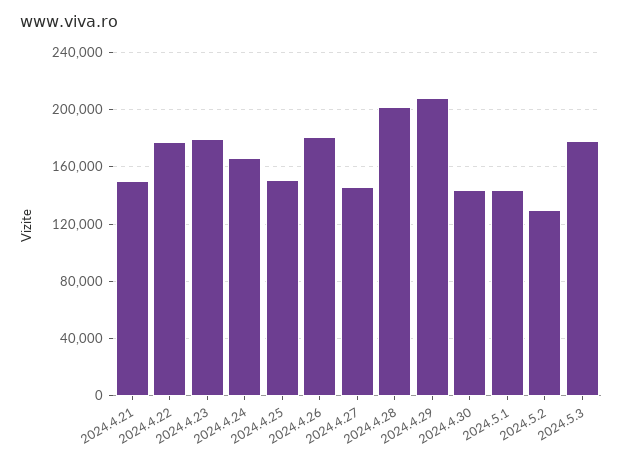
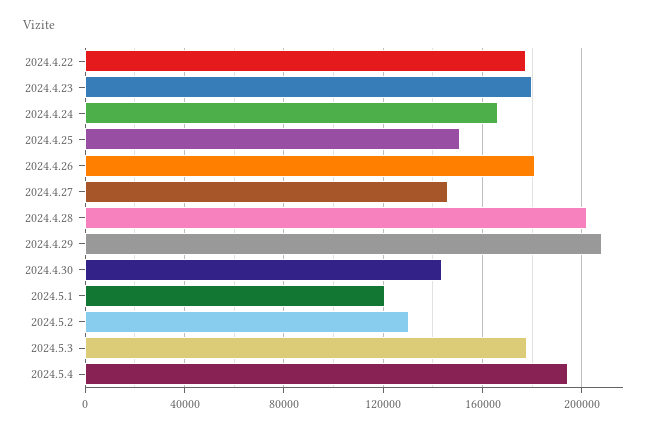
2024.4.21: 150000 -> none
2024.5.1: 145000 -> 120000
2024.5.4: none -> 195000

